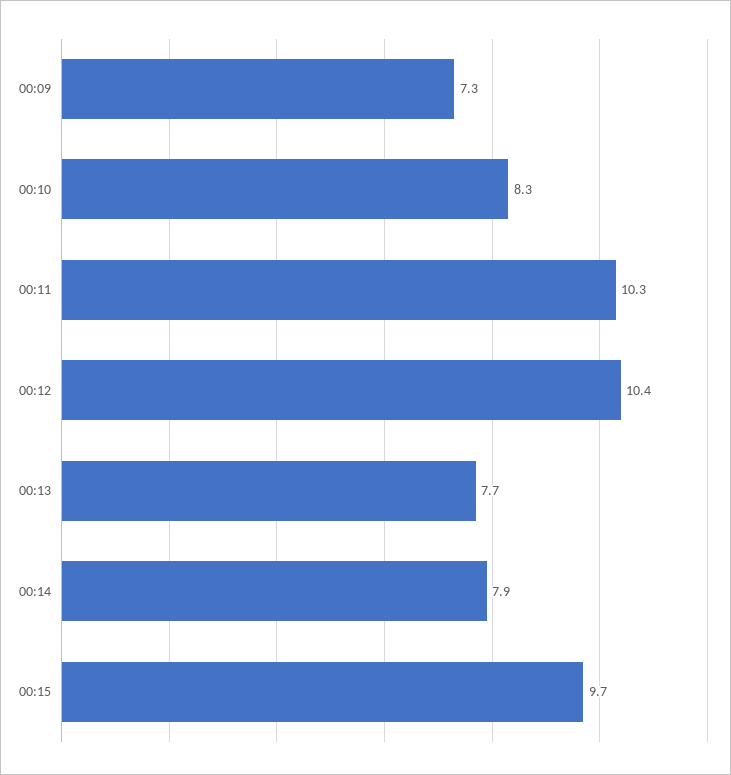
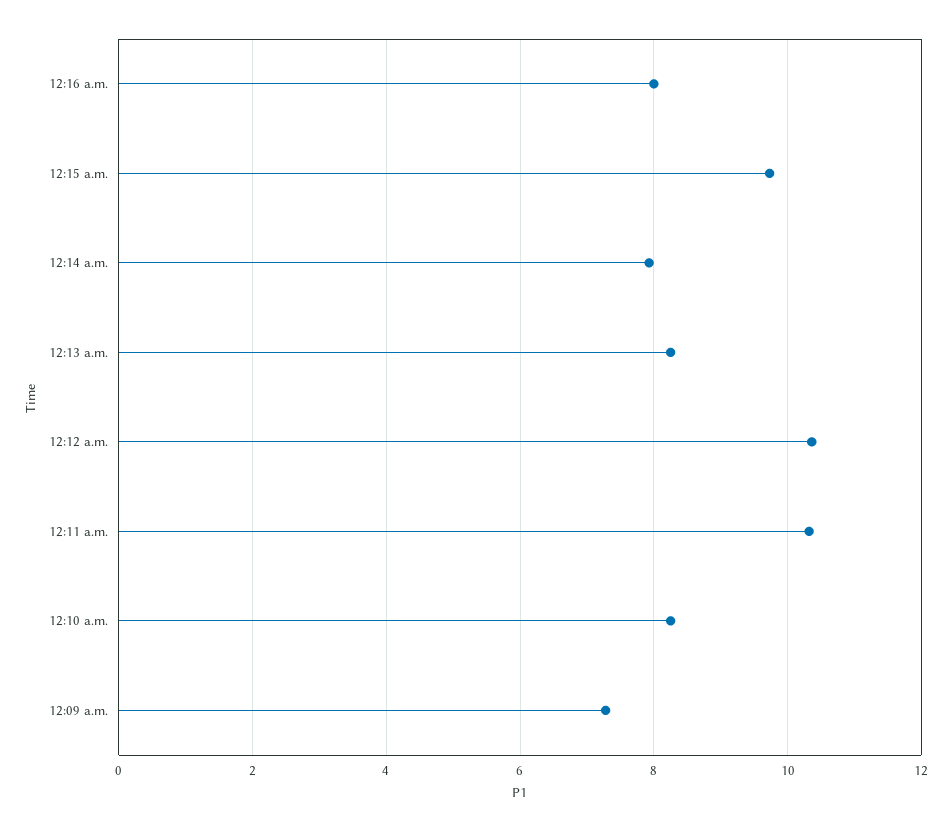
00:13: 7.7 -> 8.2
12:16 a.m.: none -> 8

